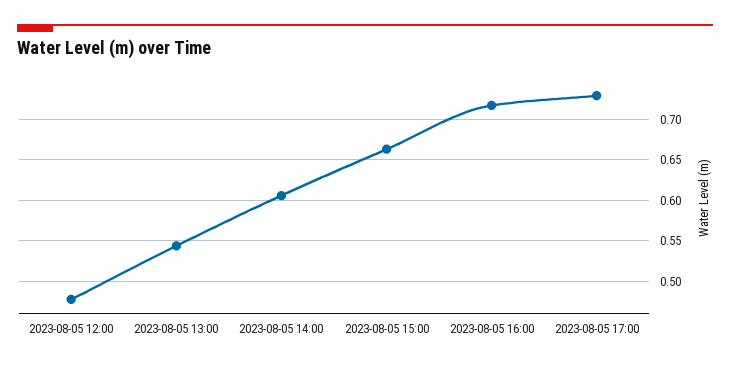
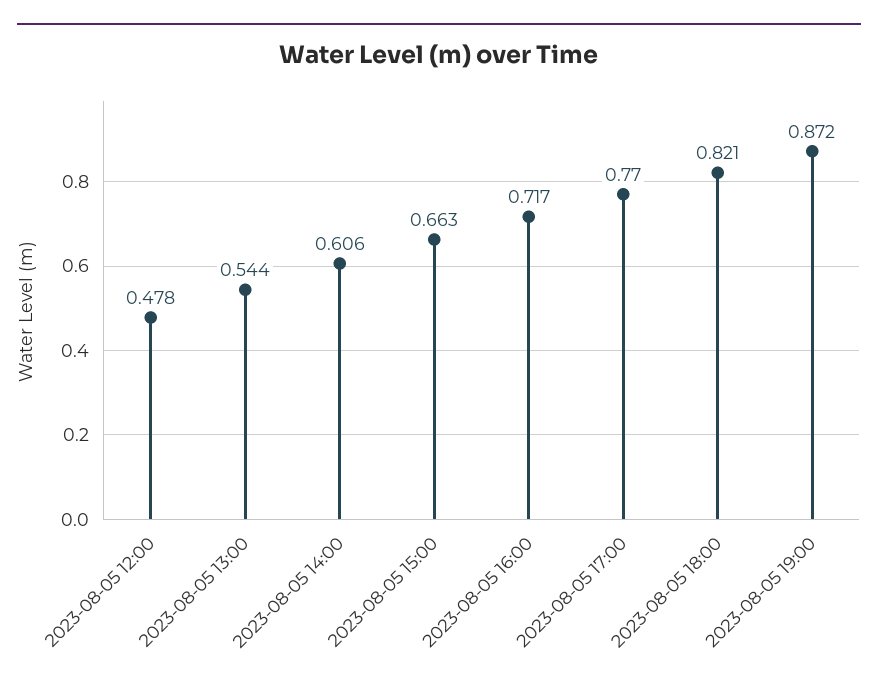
2023-08-05 17:00: 0.73 -> 0.77
2023-08-05 18:00: none -> 0.821
2023-08-05 19:00: none -> 0.872

